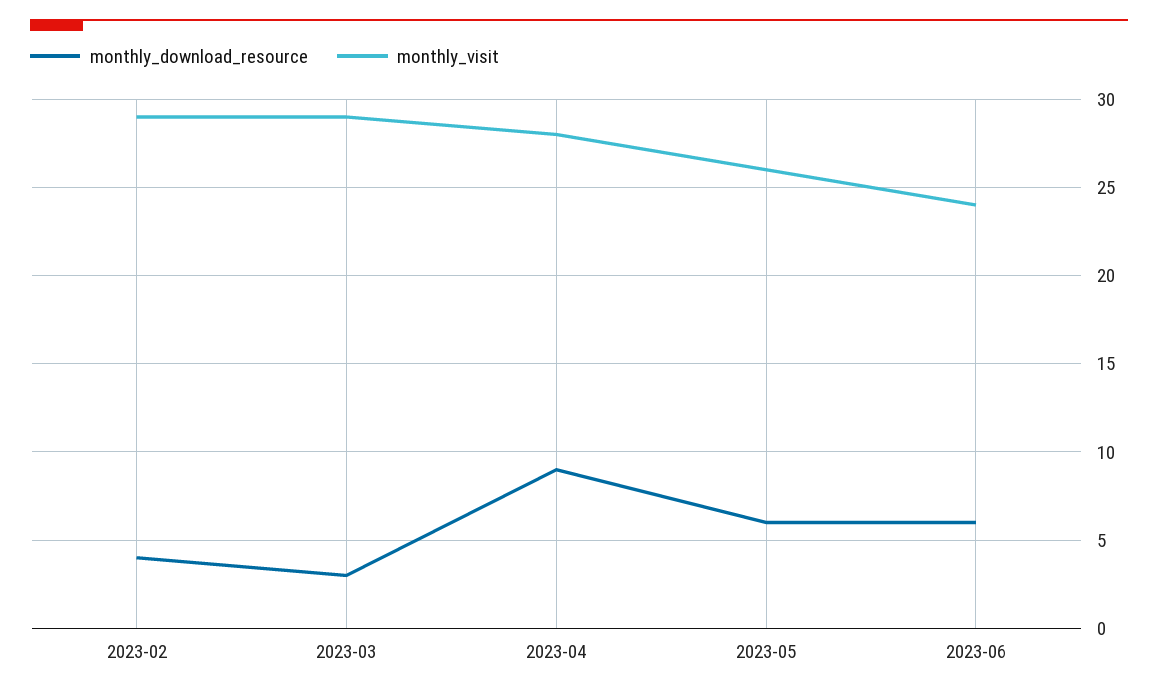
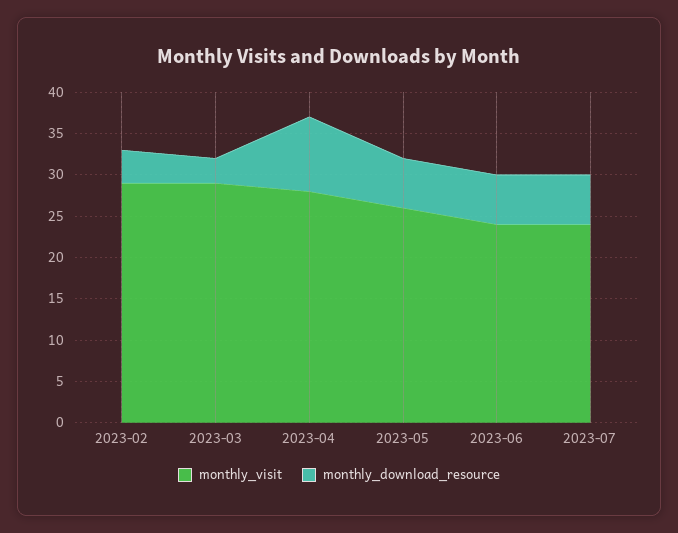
monthly_visit, 2023-07: none -> 24
monthly_download_resource, 2023-07: none -> 6

